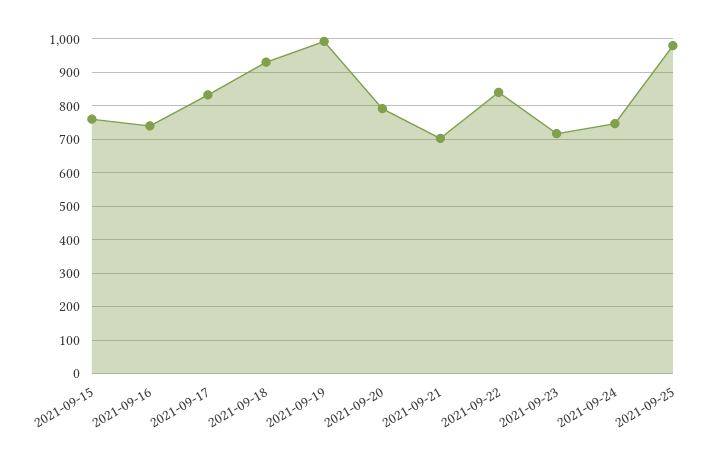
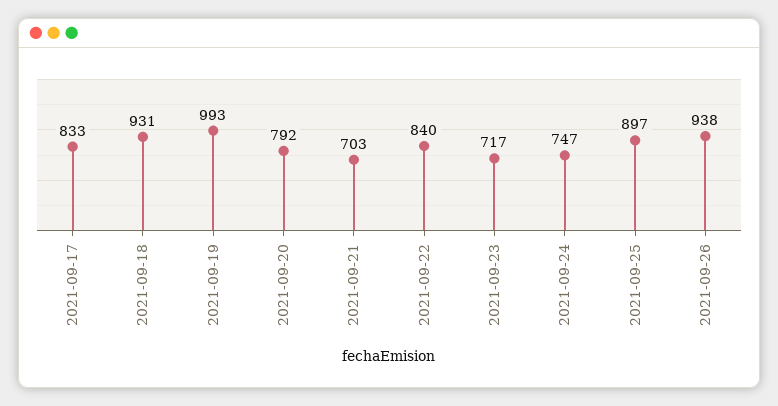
2021-09-15: 760 -> none
2021-09-16: 740 -> none
2021-09-25: 980 -> 897
2021-09-26: none -> 938

